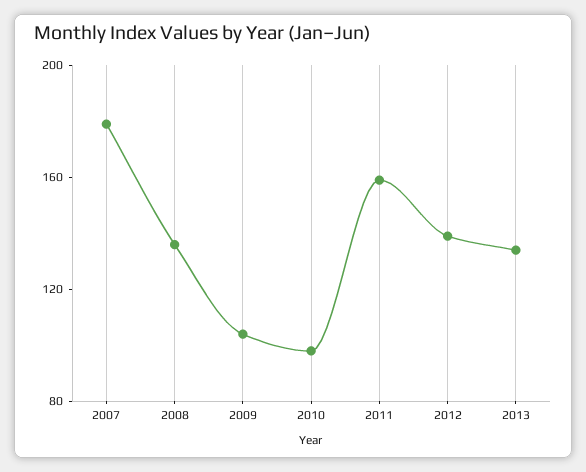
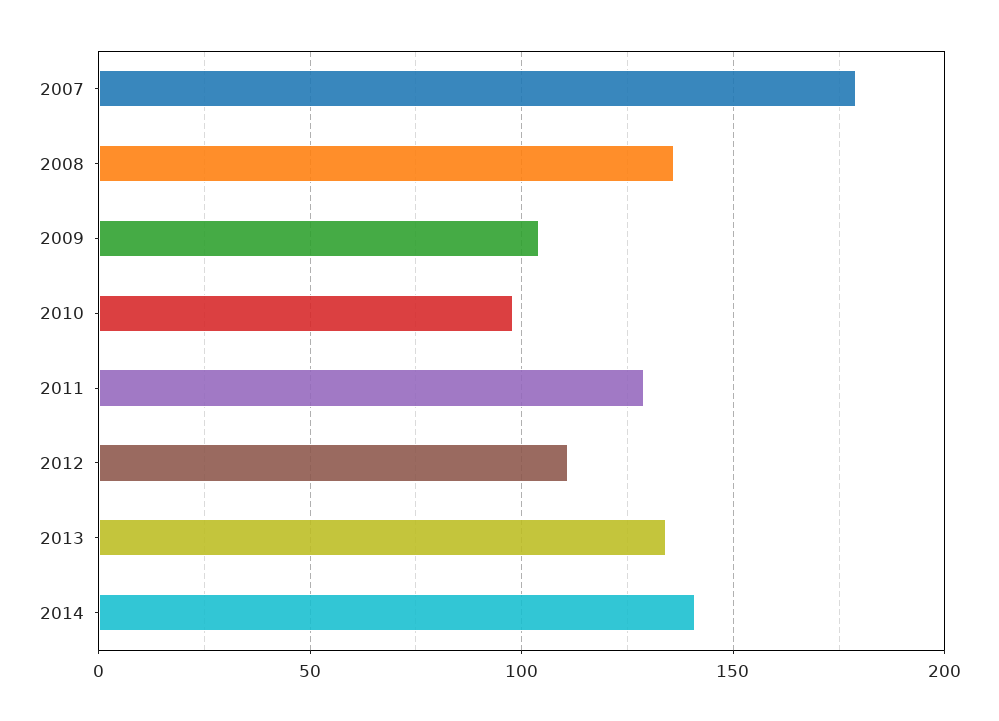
2011: 160 -> 130
2012: 140 -> 110
2014: none -> 140

